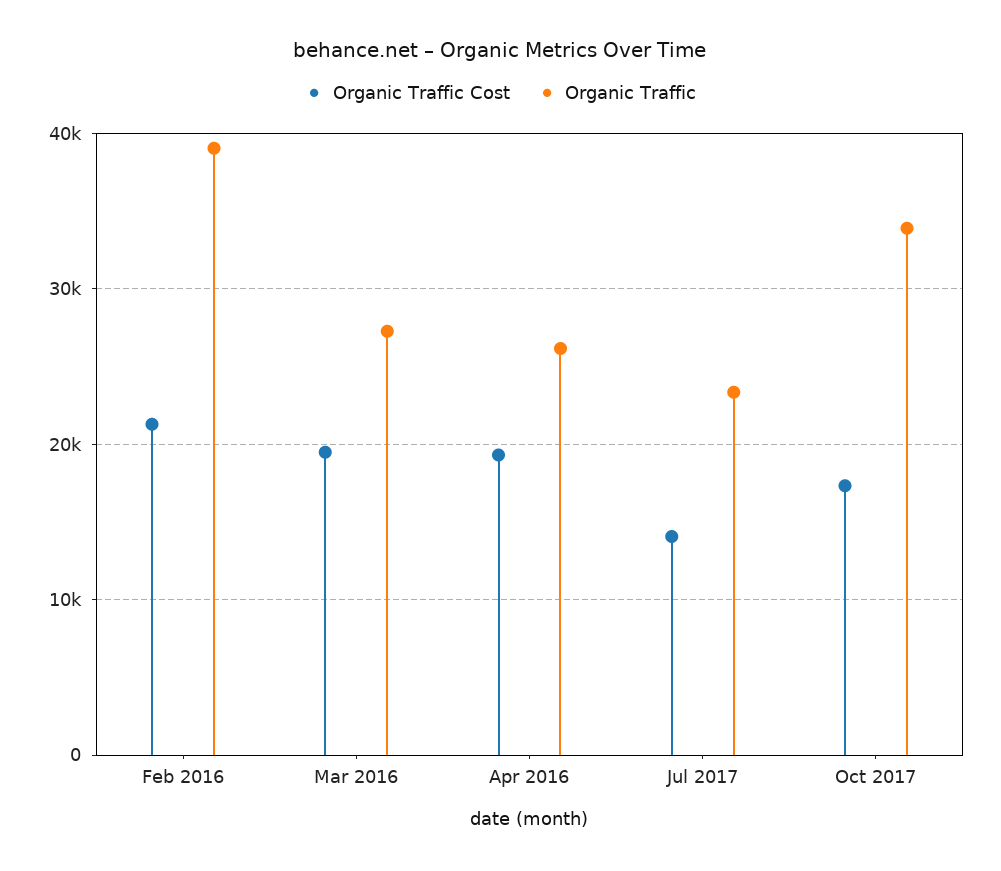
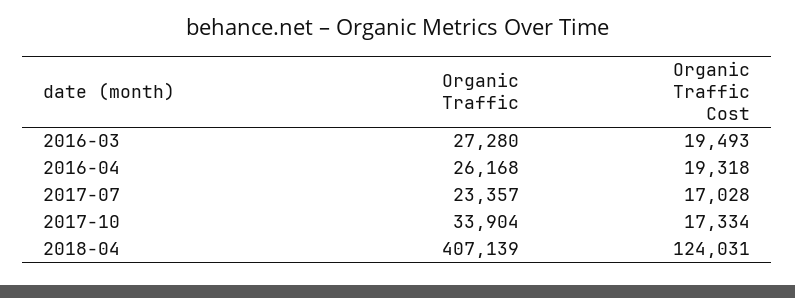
Organic Traffic Cost, Feb 2016: 21000 -> none
Organic Traffic, Feb 2016: 39000 -> none
Organic Traffic Cost, Jul 2017: 14000 -> 17028
Organic Traffic, 2018-04: none -> 407139
Organic Traffic Cost, 2018-04: none -> 124031

